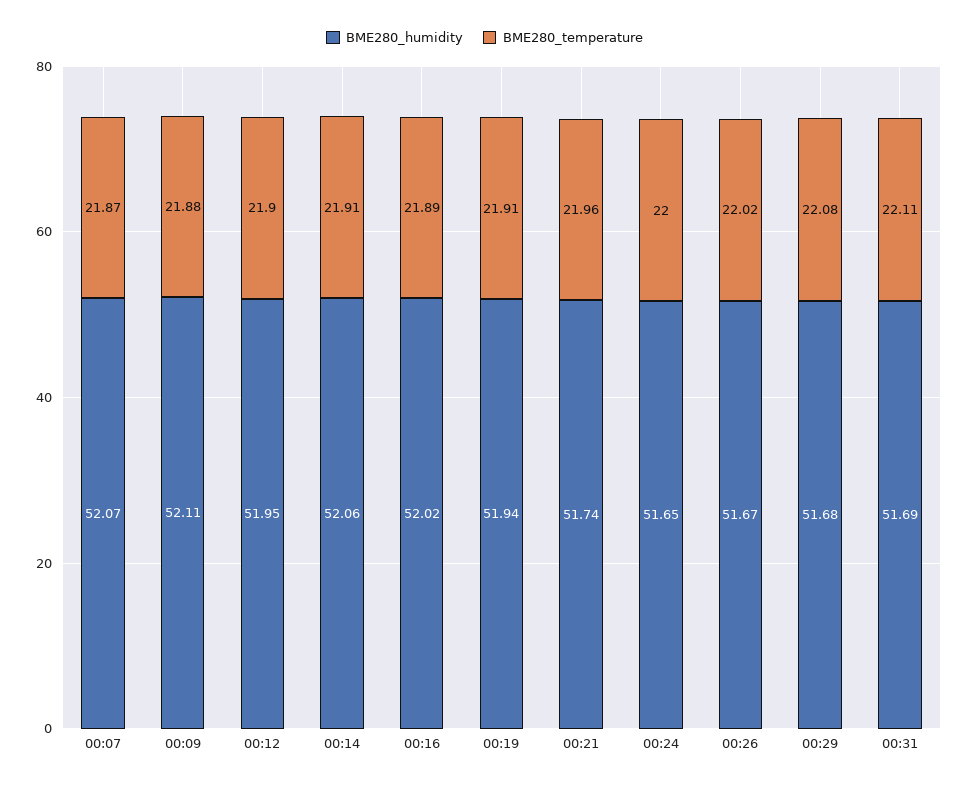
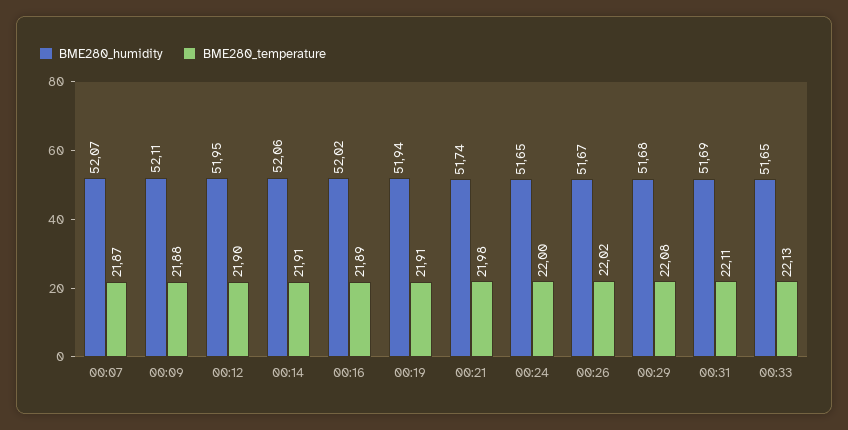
BME280_temperature, 00:21: 21.96 -> 21.98
BME280_humidity, 00:33: none -> 51.65
BME280_temperature, 00:33: none -> 22.13

